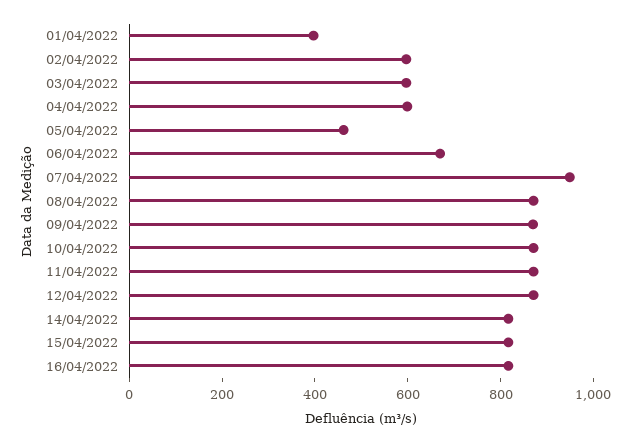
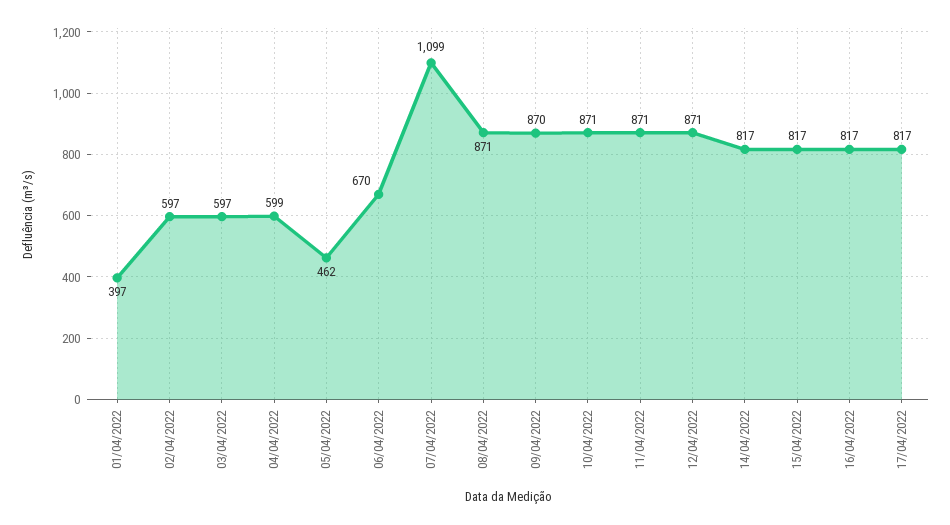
07/04/2022: 950 -> 1099
17/04/2022: none -> 817

